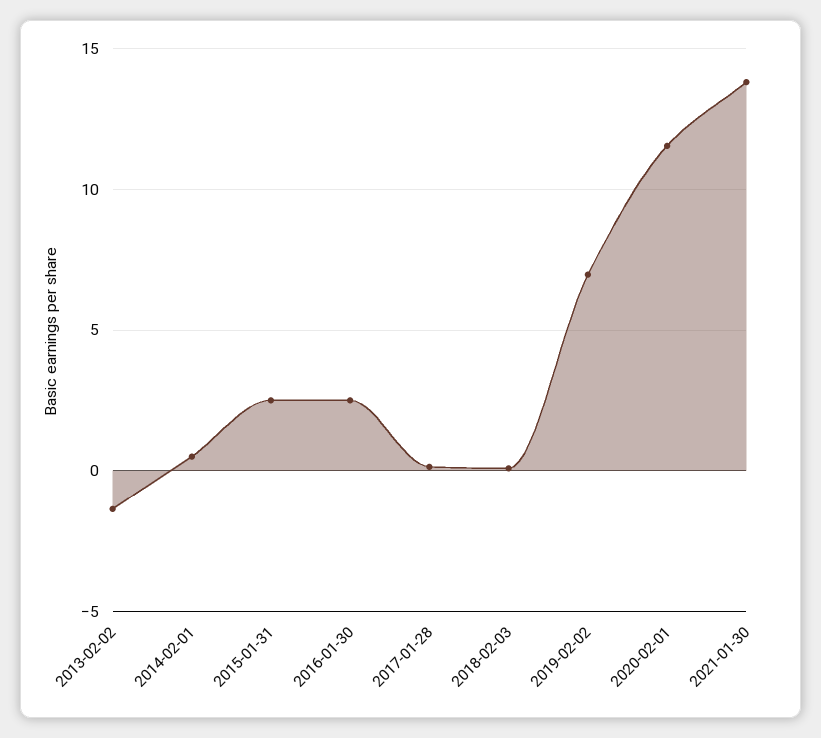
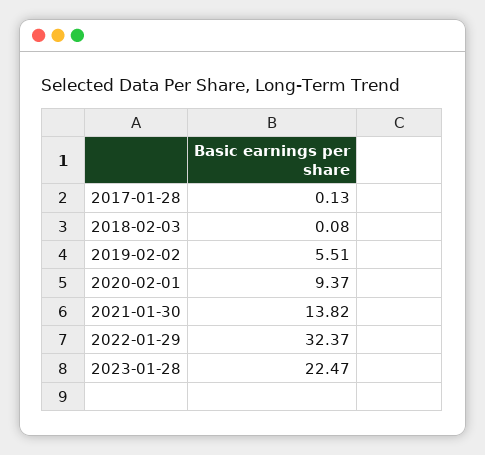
2013-02-02: -1.5 -> none
2014-02-01: 0.5 -> none
2015-01-31: 2.5 -> none
2016-01-30: 2.5 -> none
2019-02-02: 7 -> 5.51
2020-02-01: 11.5 -> 9.37
2022-01-29: none -> 32.37
2023-01-28: none -> 22.47

